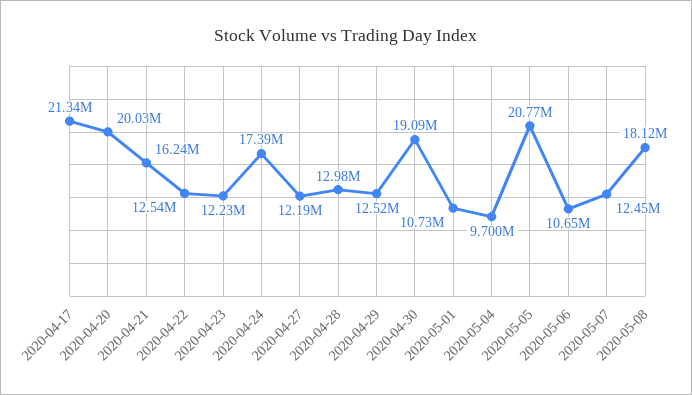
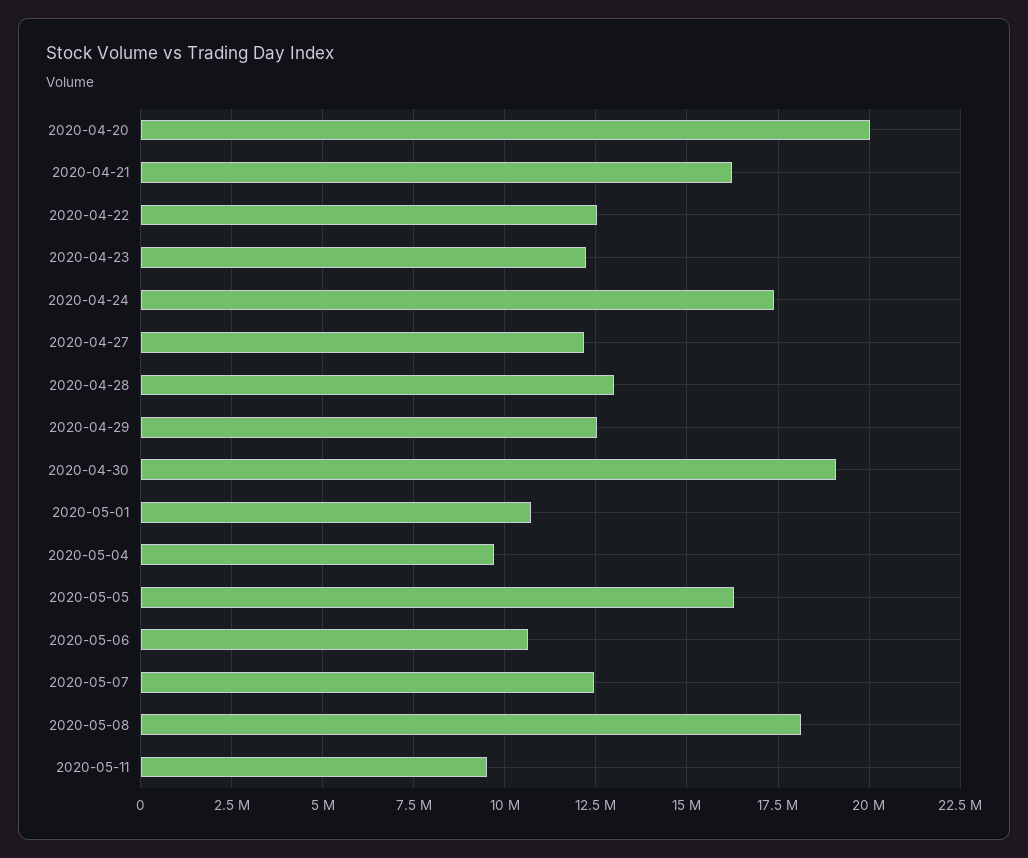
2020-04-17: 21340000 -> none
2020-05-05: 20770000 -> 16250000
2020-05-11: none -> 9500000

